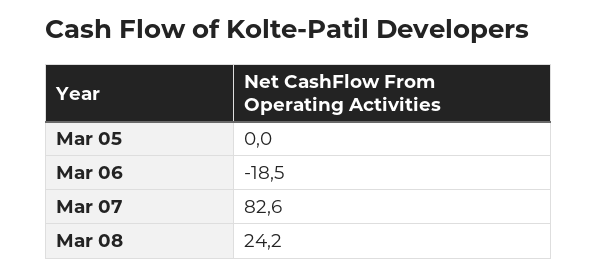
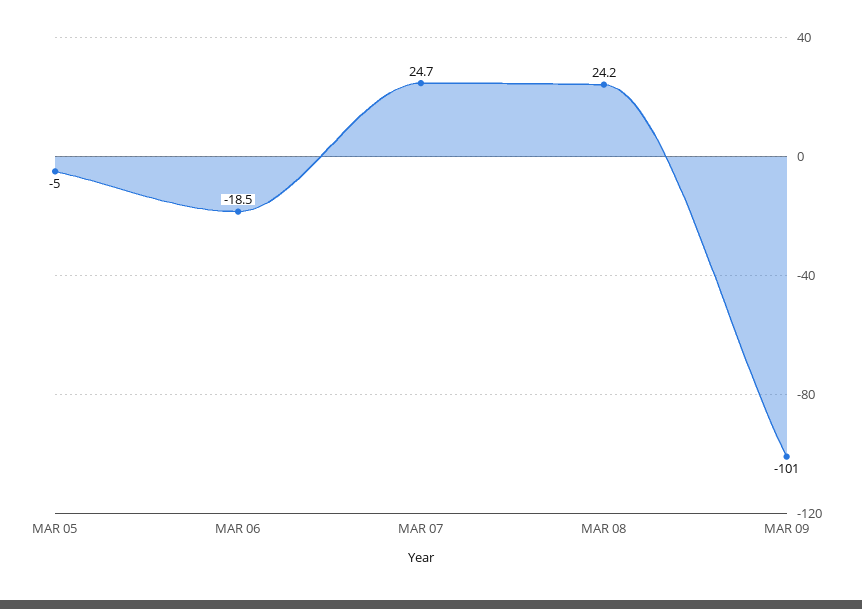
Mar 05: 0 -> -5
Mar 07: 82.6 -> 24.7
MAR 09: none -> -101

